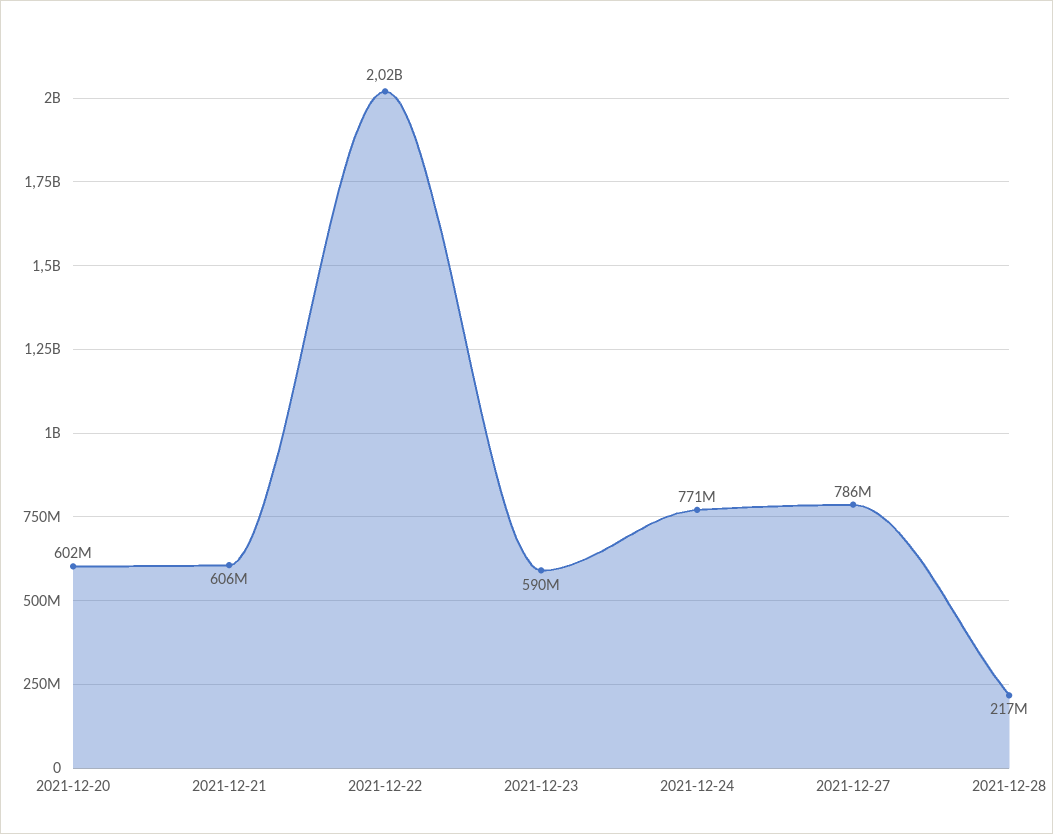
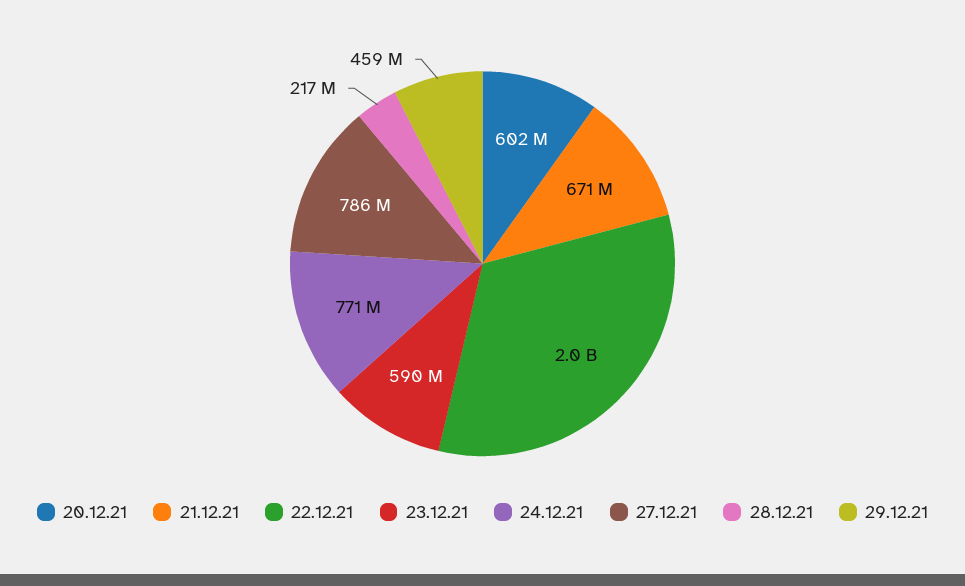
2021-12-21: 606000000 -> 671000000
29.12.21: none -> 459000000

